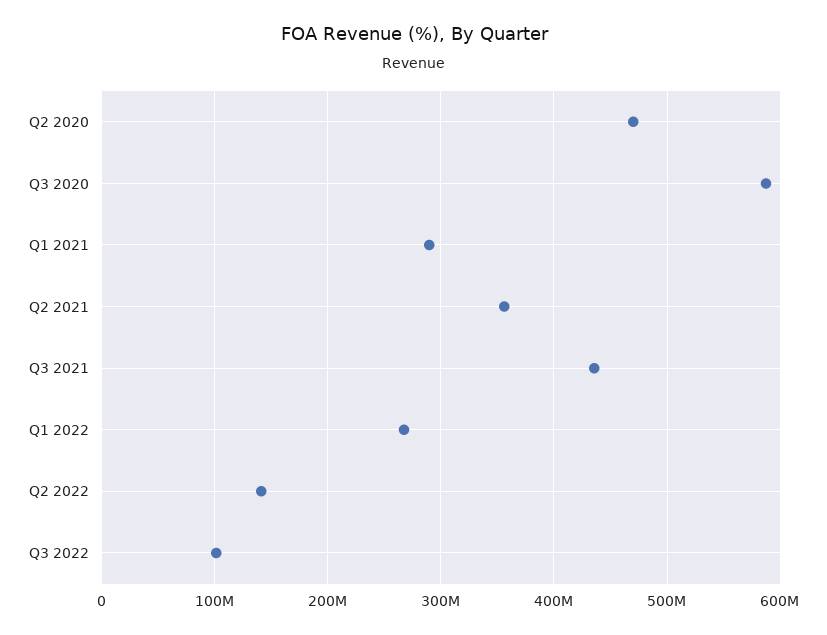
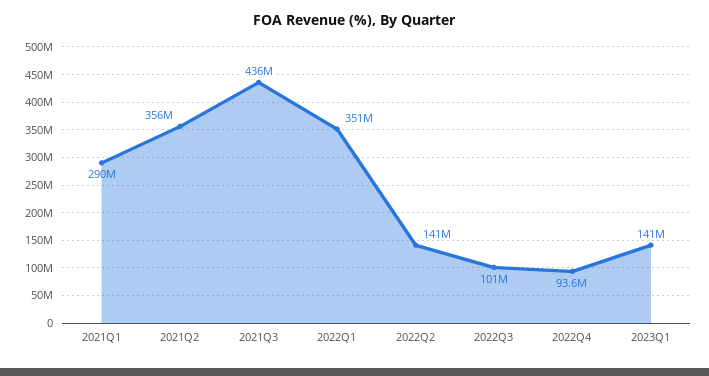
Q2 2020: 470000000 -> none
Q3 2020: 590000000 -> none
Q1 2022: 270000000 -> 351000000
2022Q4: none -> 93600000
2023Q1: none -> 141000000

